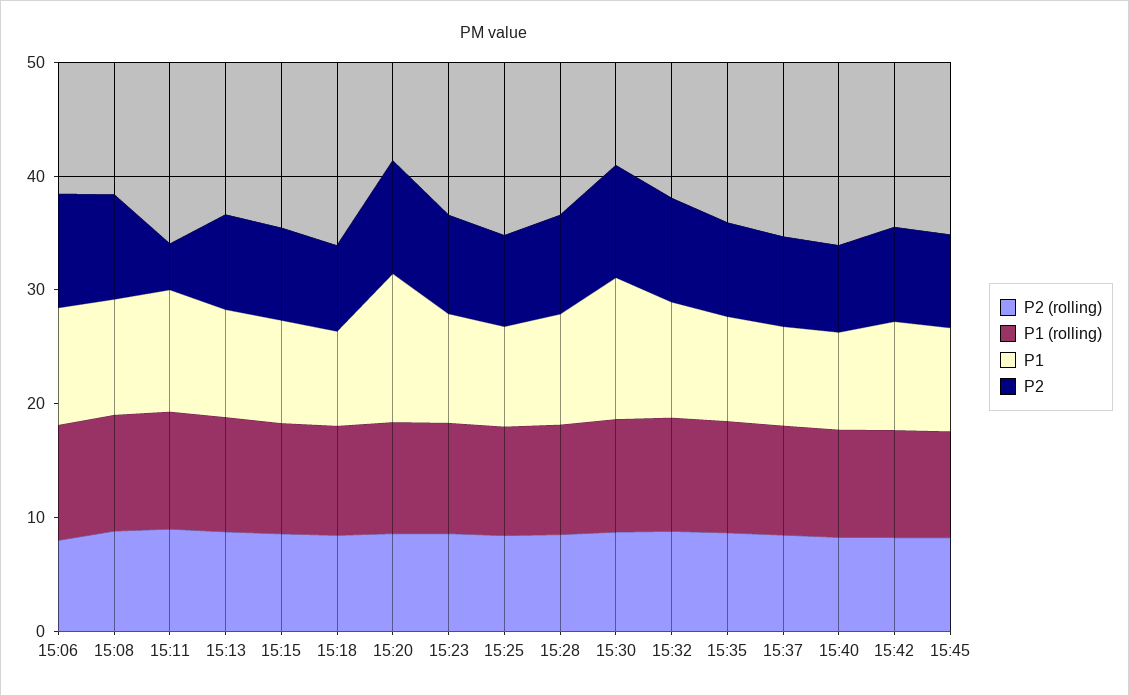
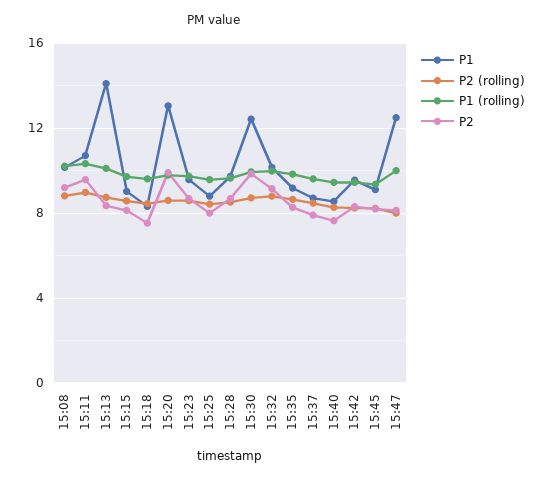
P2 (rolling), 15:06: 8 -> none
P1 (rolling), 15:06: 10 -> none
P1, 15:06: 10 -> none
P2, 15:06: 10 -> none
P2, 15:11: 4 -> 9.5
P1, 15:13: 10 -> 14
P1, 15:47: none -> 12.5
P2 (rolling), 15:47: none -> 8
P1 (rolling), 15:47: none -> 10
P2, 15:47: none -> 8

